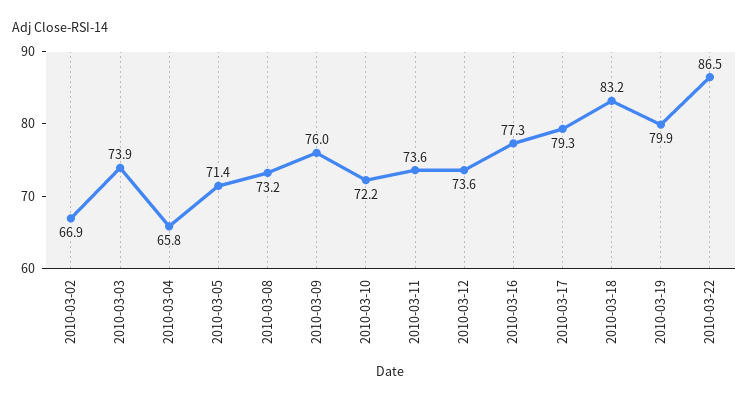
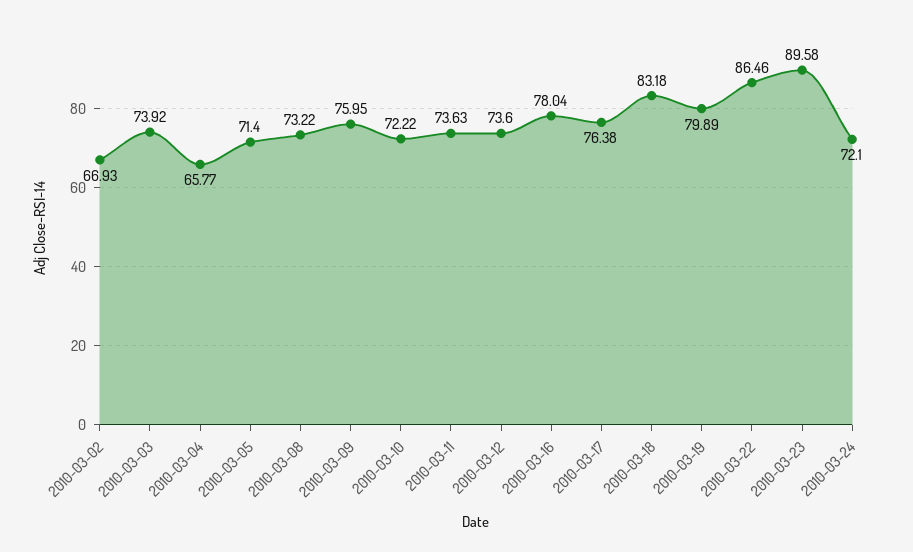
2010-03-16: 77.3 -> 78.04
2010-03-17: 79.3 -> 76.38
2010-03-23: none -> 89.58
2010-03-24: none -> 72.1

